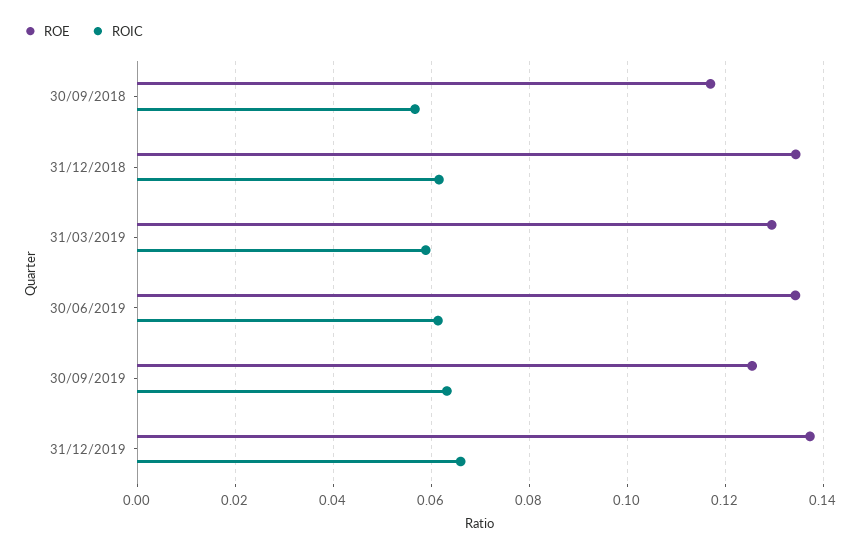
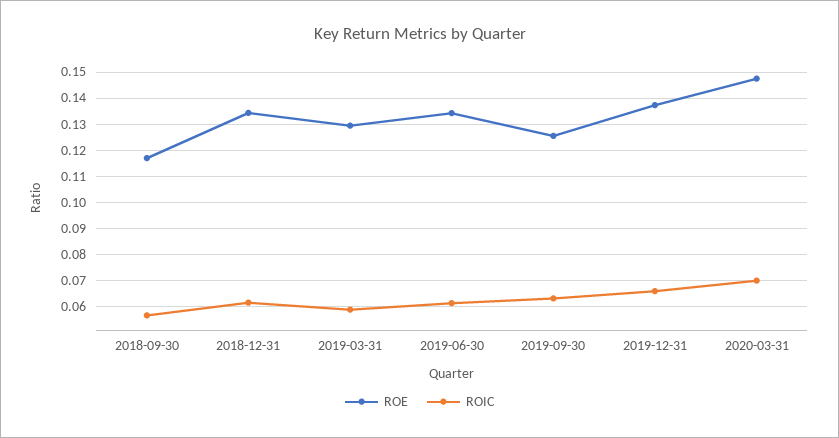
ROE, 2020-03-31: none -> 0.1475
ROIC, 2020-03-31: none -> 0.07

